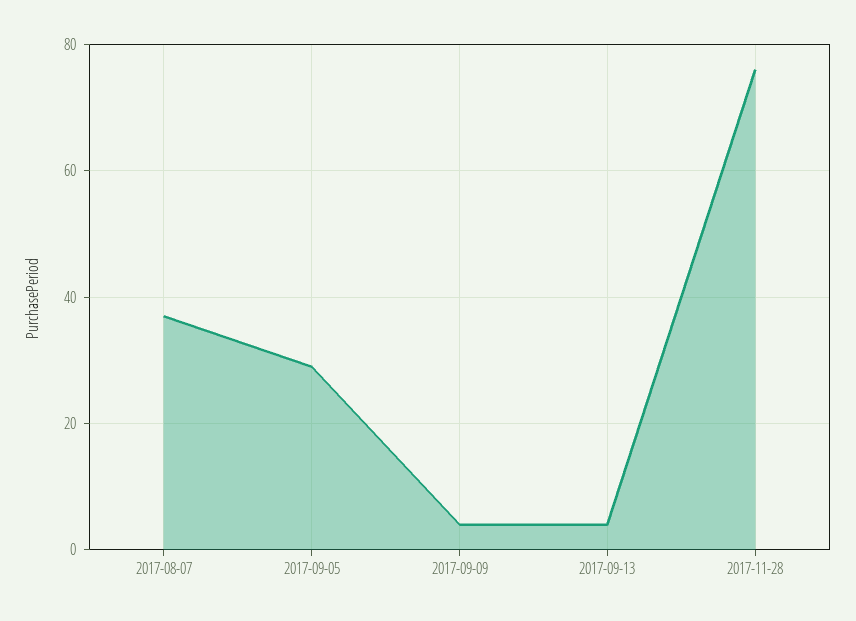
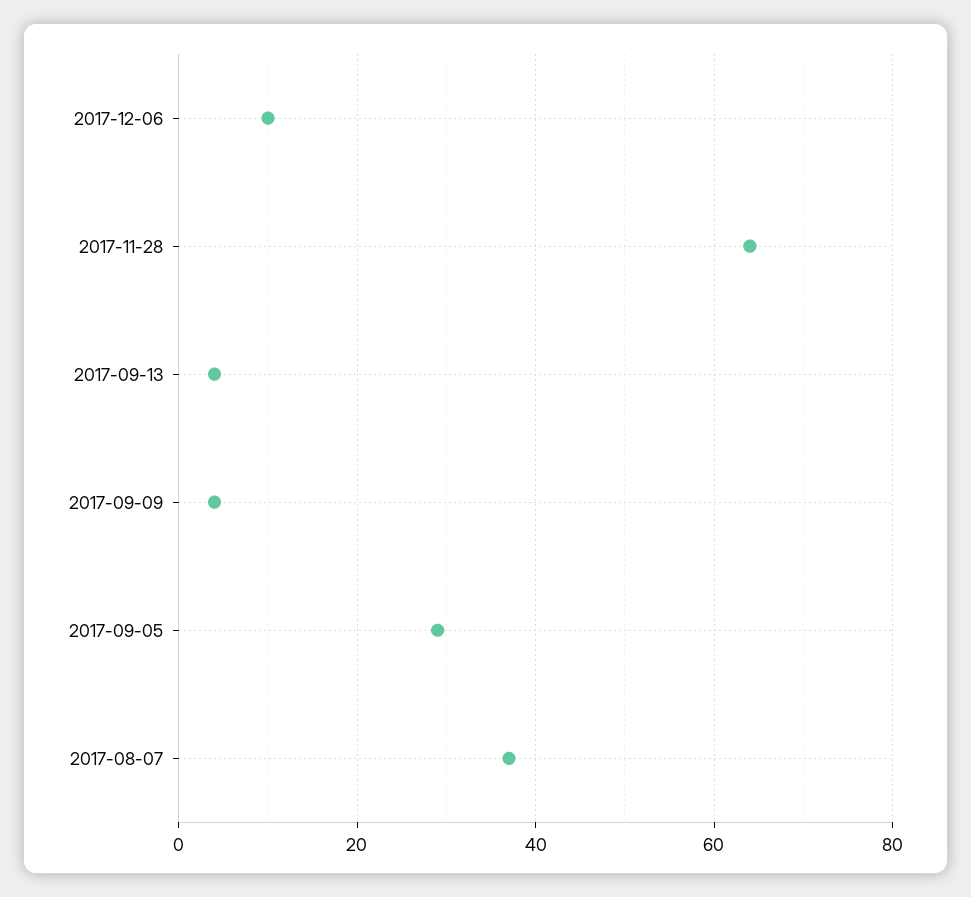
2017-11-28: 75 -> 65
2017-12-06: none -> 10

